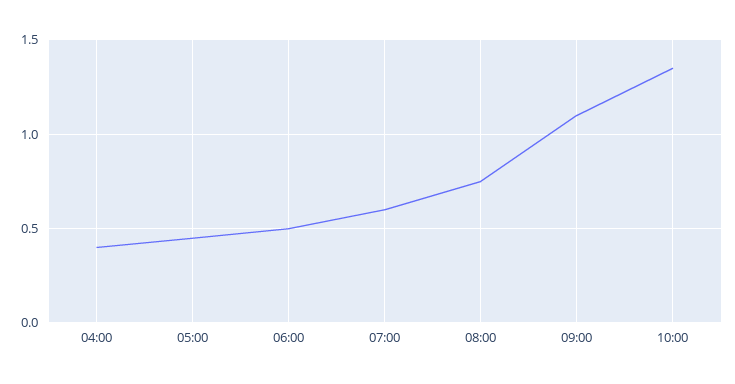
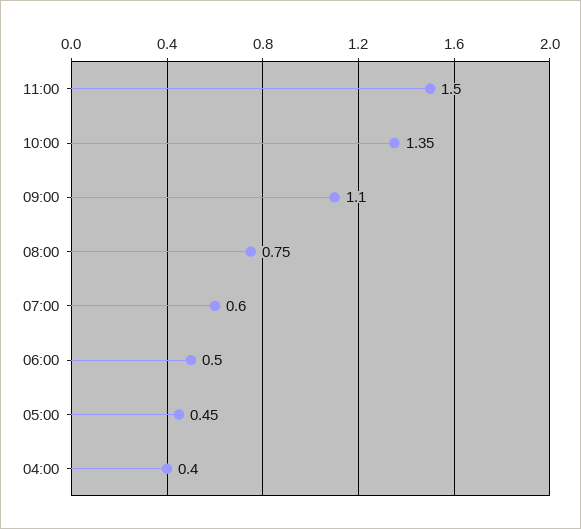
11:00: none -> 1.5

